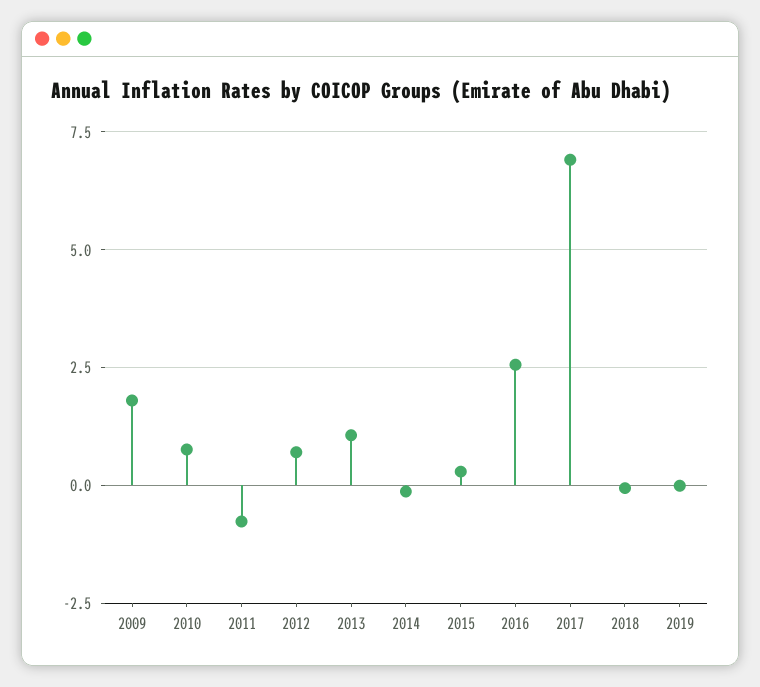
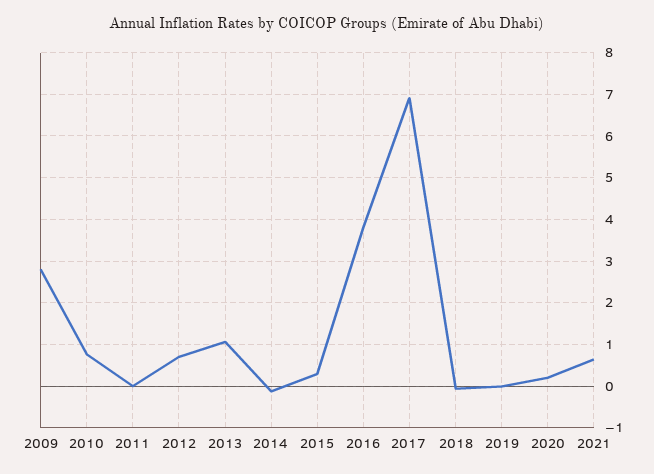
2009: 1.75 -> 2.8
2011: -0.75 -> 0
2016: 2.5 -> 3.8
2020: none -> 0.2
2021: none -> 0.6

